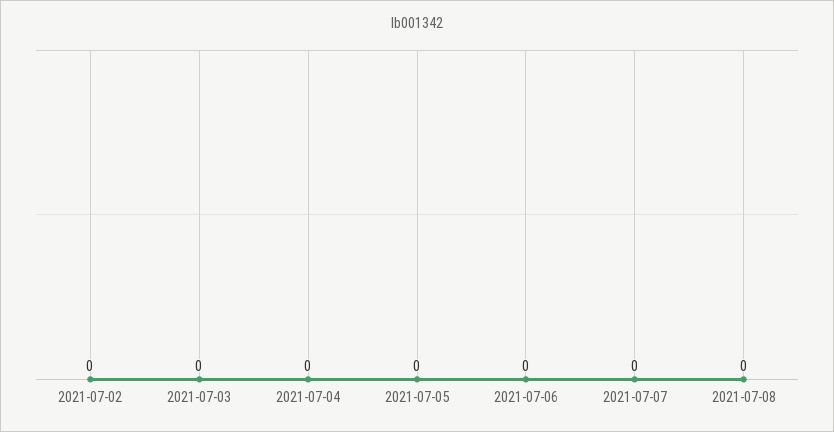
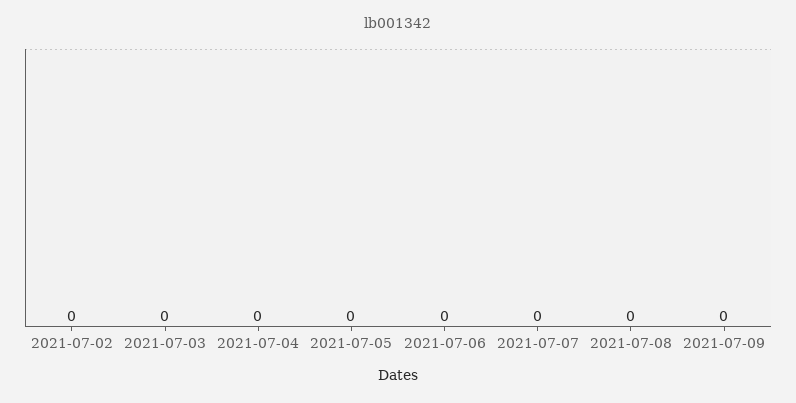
2021-07-09: none -> 0

